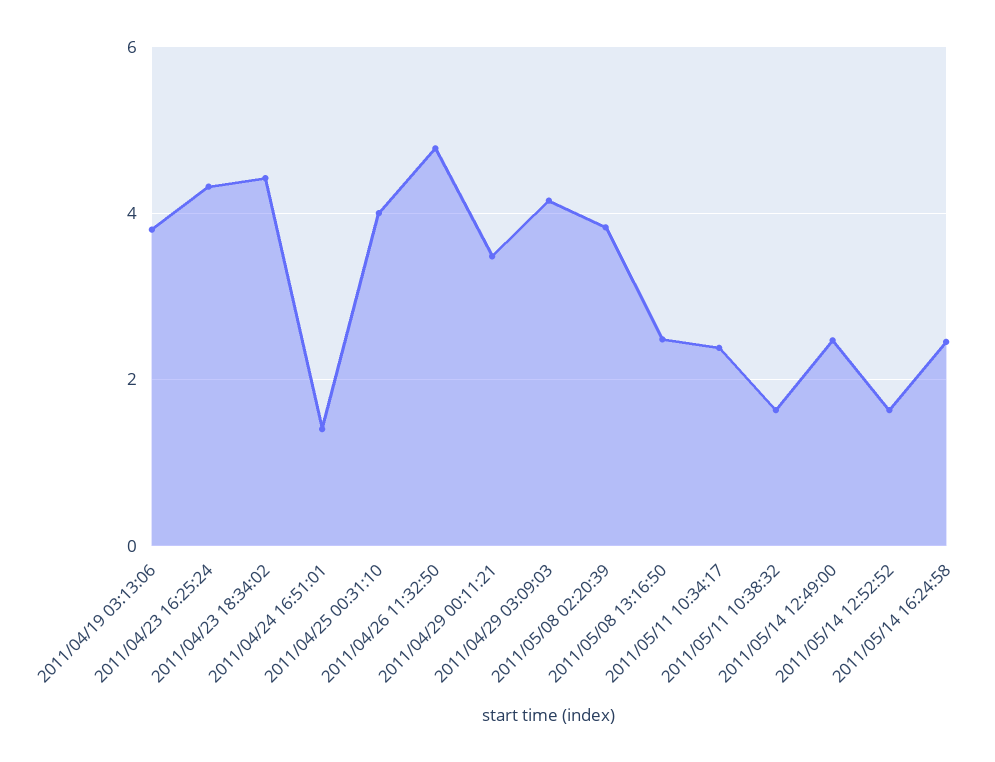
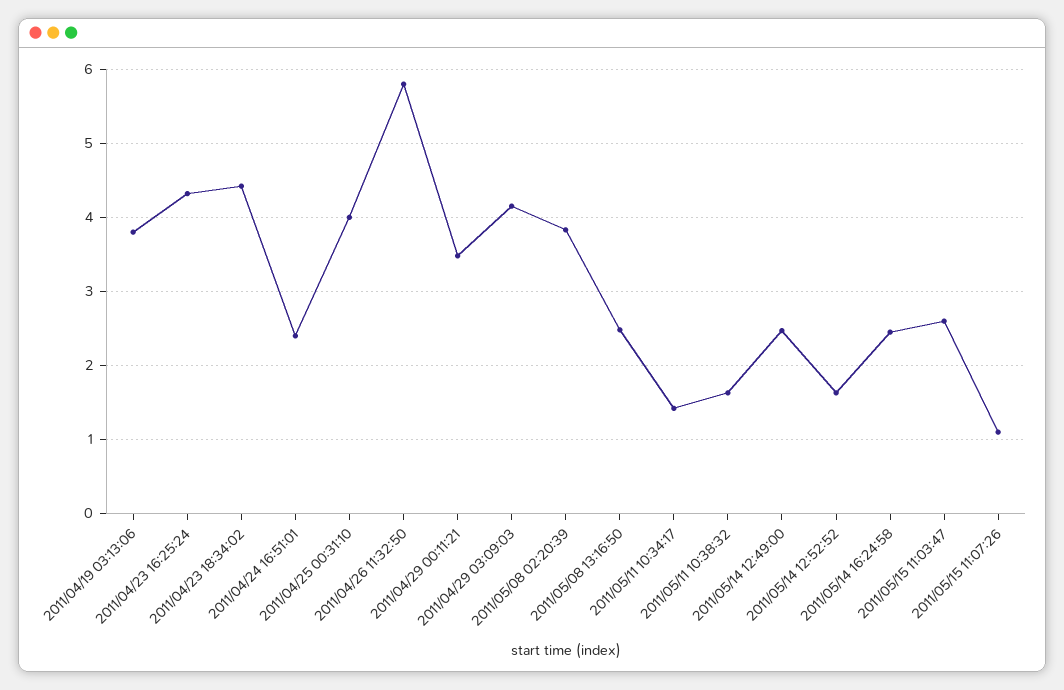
2011/04/24 16:51:01: 1.4 -> 2.4
2011/04/26 11:32:50: 4.8 -> 5.8
2011/05/11 10:34:17: 2.4 -> 1.4
2011/05/15 11:03:47: none -> 2.6
2011/05/15 11:07:26: none -> 1.1

